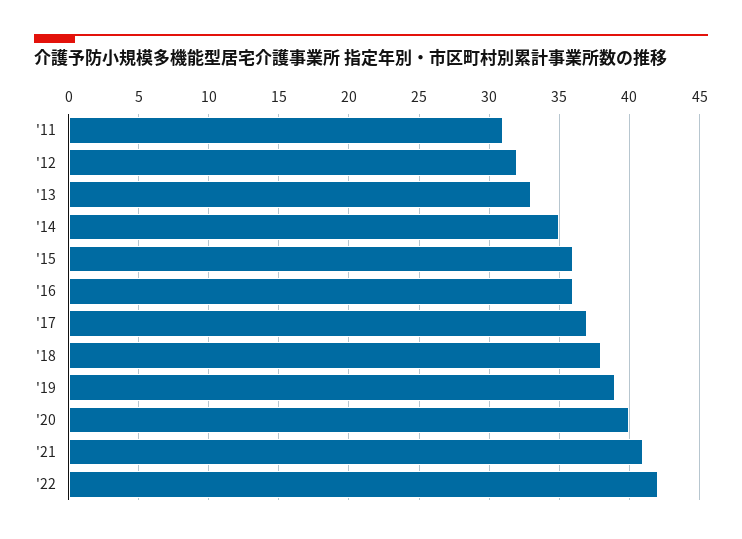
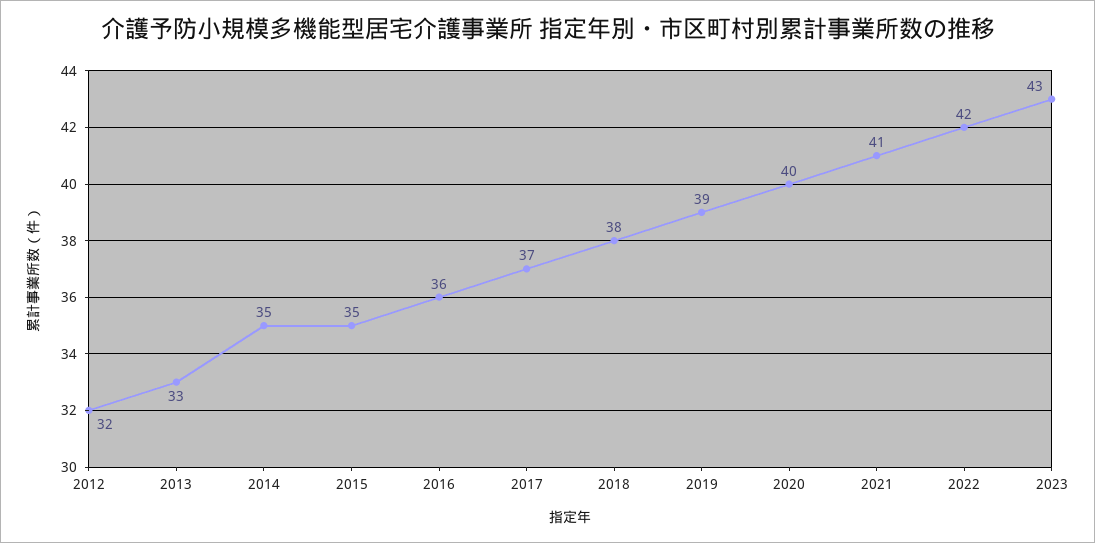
'11: 31 -> none
'15: 36 -> 35
2023: none -> 43

